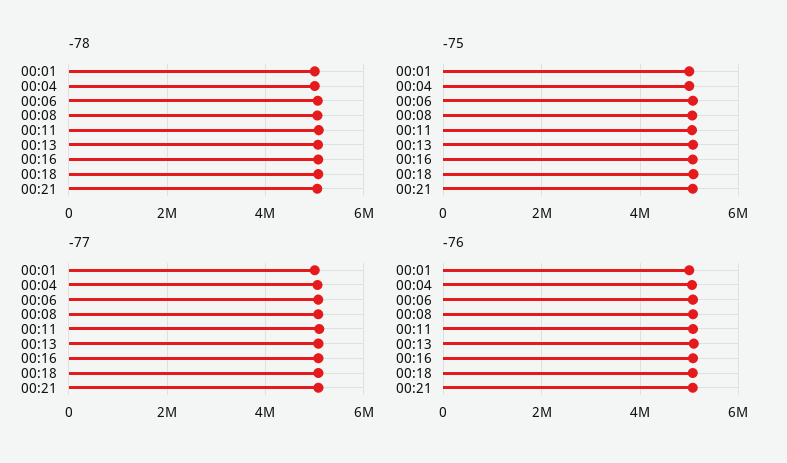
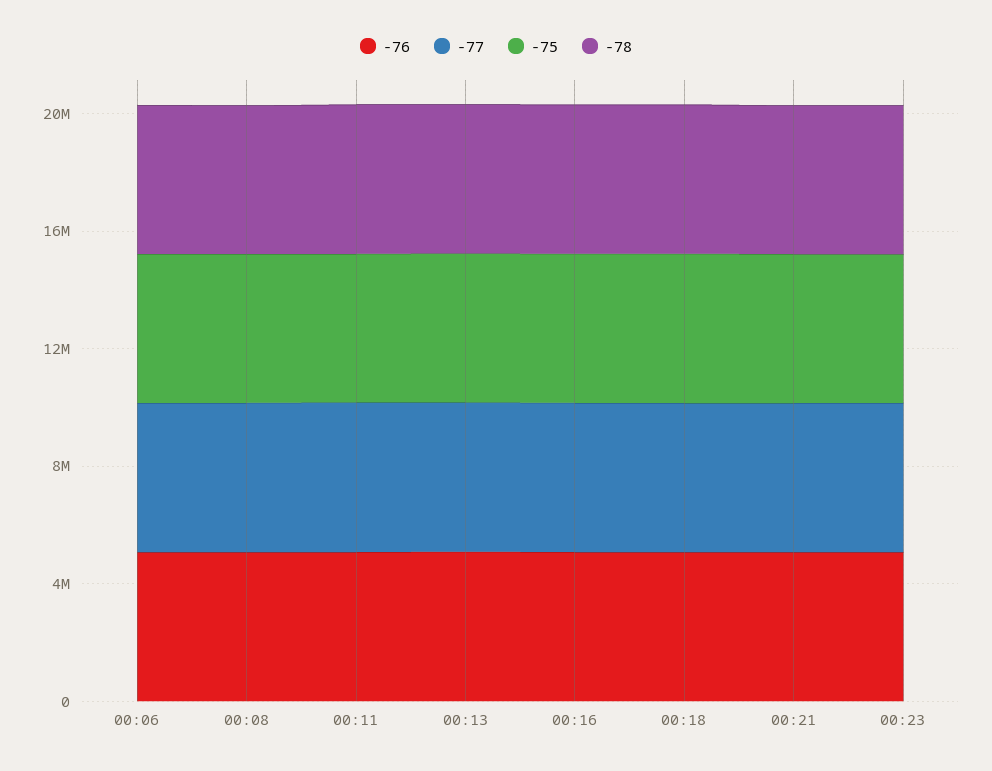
-78, 00:01: 5000000 -> none
-78, 00:04: 5000000 -> none
-75, 00:01: 5000000 -> none
-75, 00:04: 5000000 -> none
-77, 00:01: 5000000 -> none
-77, 00:04: 5000000 -> none
-76, 00:01: 5000000 -> none
-76, 00:04: 5000000 -> none
-76, 00:23: none -> 5000000
-77, 00:23: none -> 5000000
-75, 00:23: none -> 5000000
-78, 00:23: none -> 5000000

